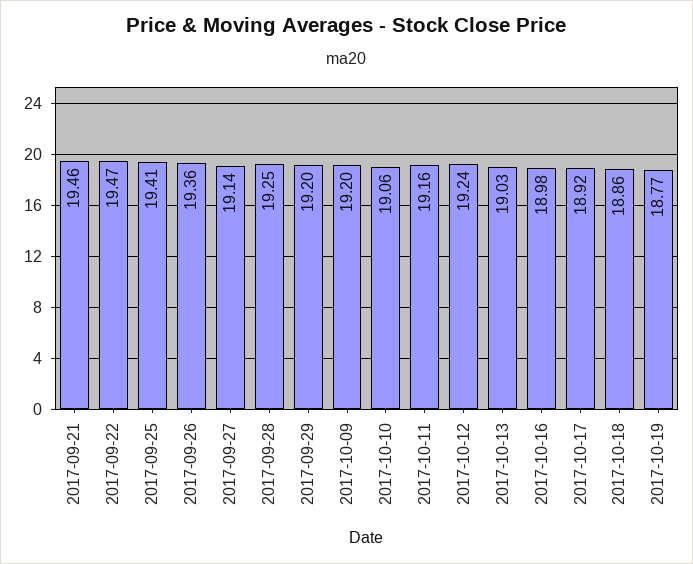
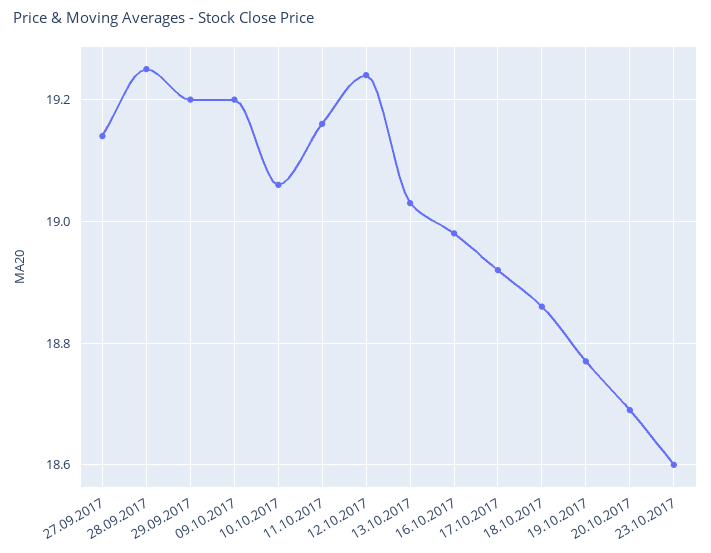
2017-09-21: 19.46 -> none
2017-09-22: 19.47 -> none
2017-09-25: 19.41 -> none
2017-09-26: 19.36 -> none
20.10.2017: none -> 18.7
23.10.2017: none -> 18.6

